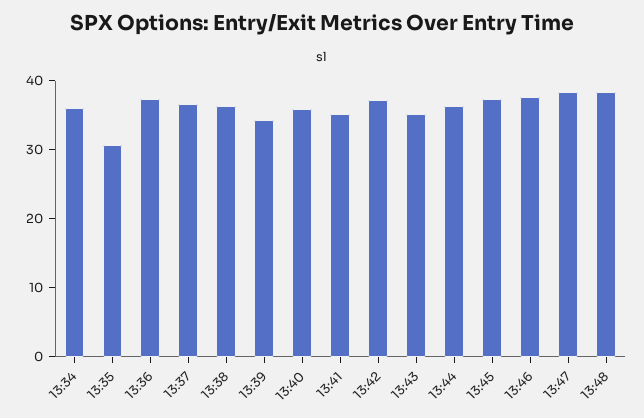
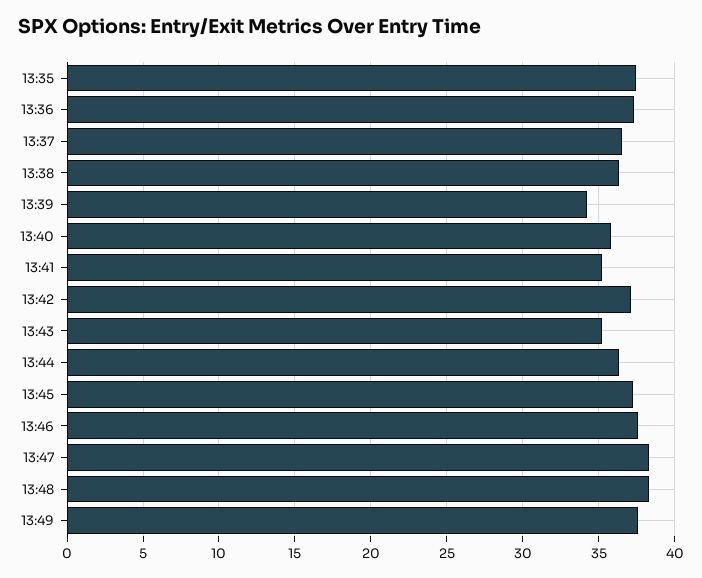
13:34: 36 -> none
13:35: 30 -> 37.5
13:49: none -> 37.5

